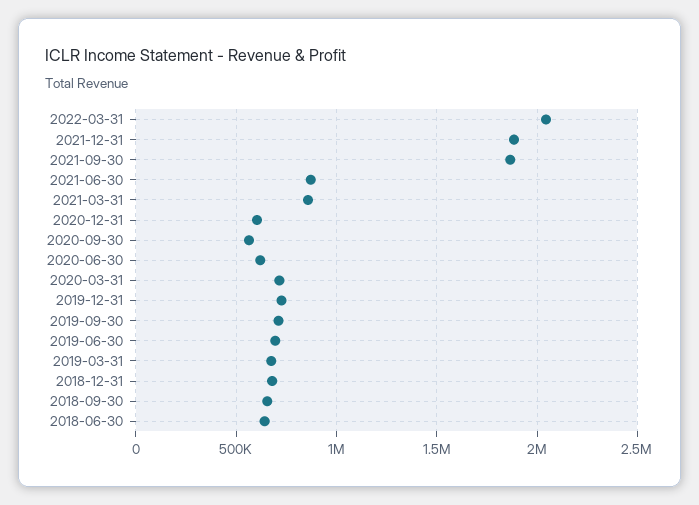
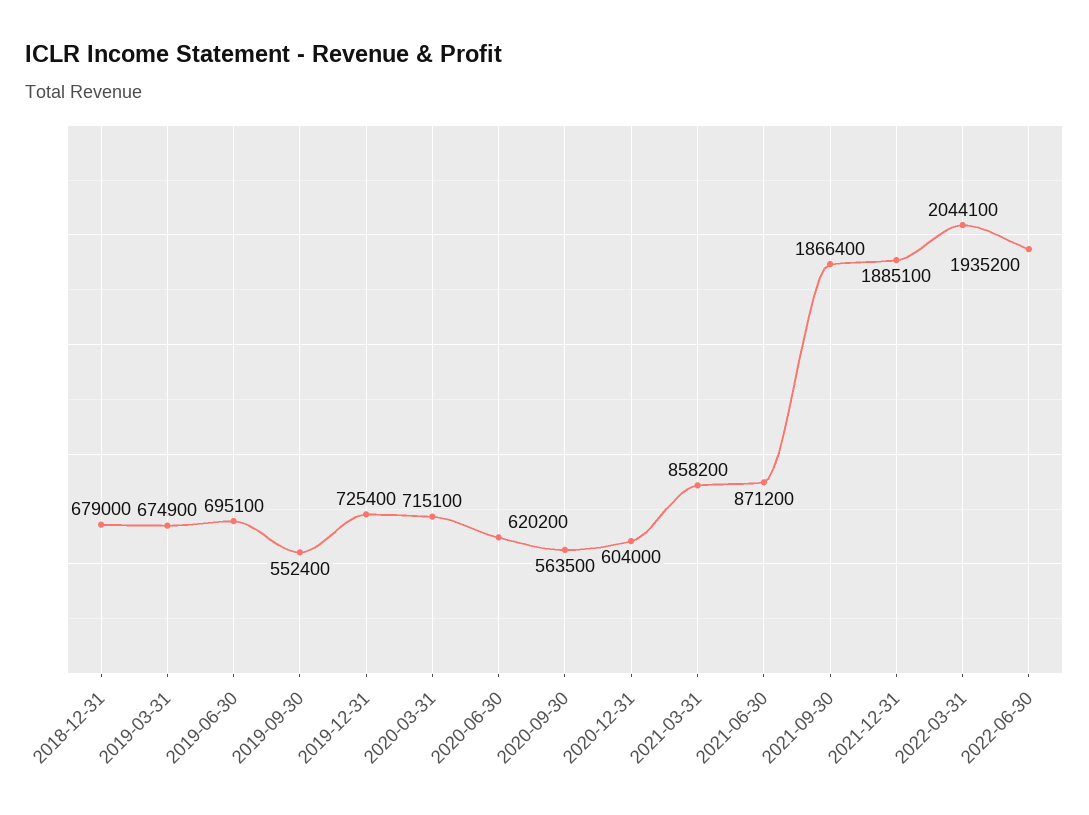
2019-09-30: 700000 -> 552400
2018-09-30: 650000 -> none
2018-06-30: 650000 -> none
2022-06-30: none -> 1935200

